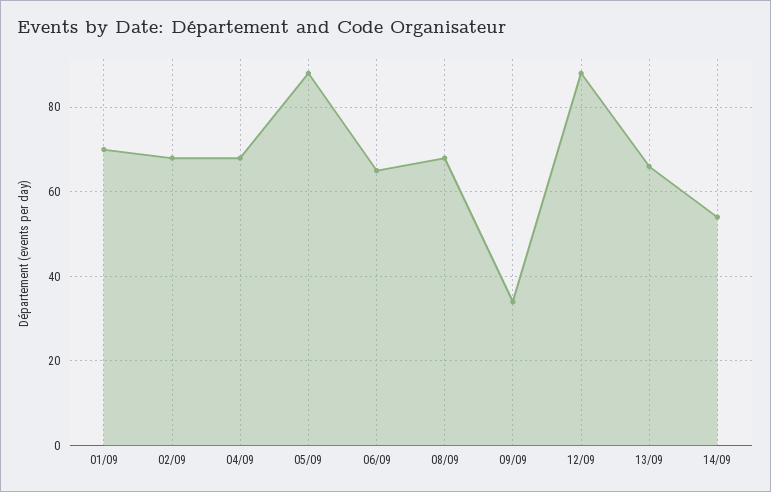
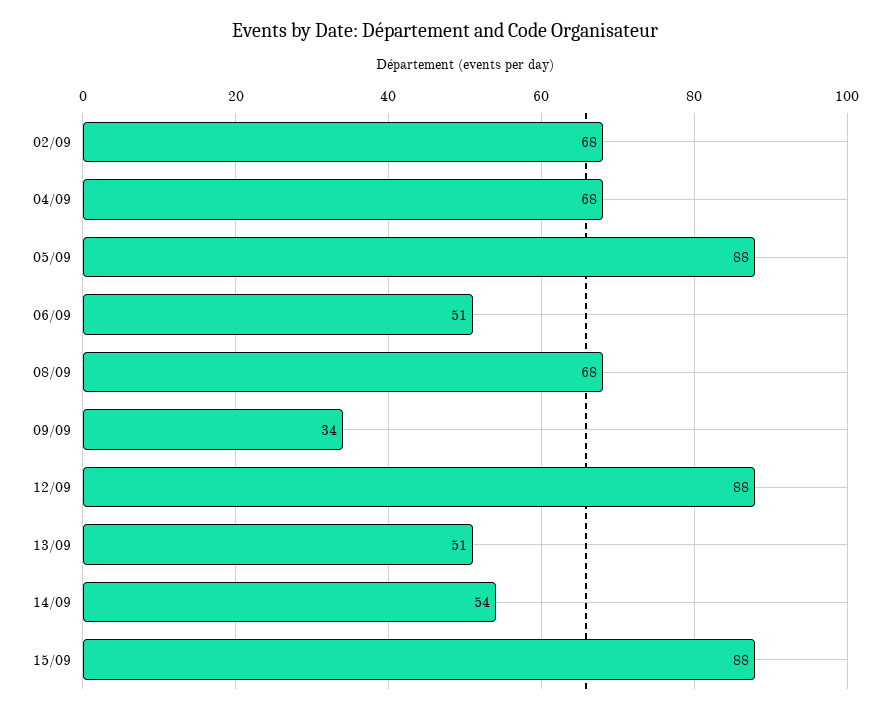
01/09: 70 -> none
06/09: 65 -> 51
13/09: 65 -> 51
15/09: none -> 88

